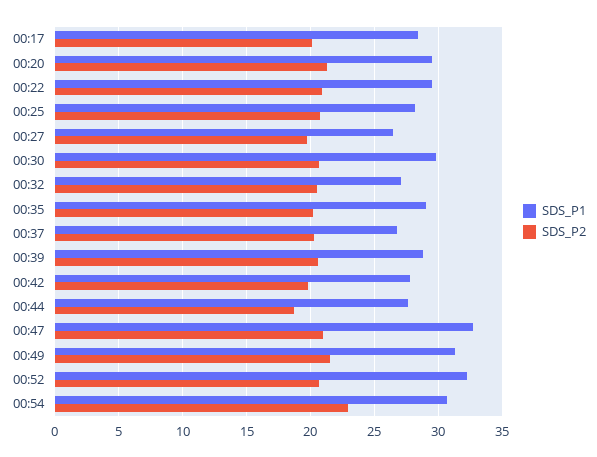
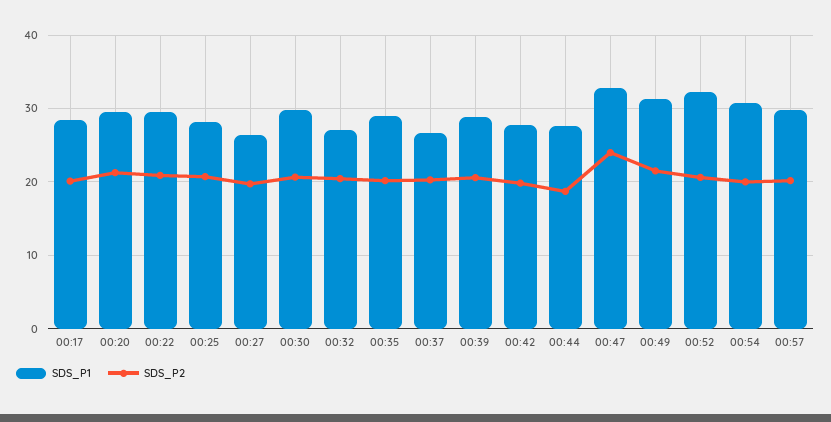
SDS_P2, 00:47: 21 -> 24
SDS_P2, 00:54: 23 -> 20
SDS_P1, 00:57: none -> 30
SDS_P2, 00:57: none -> 20

